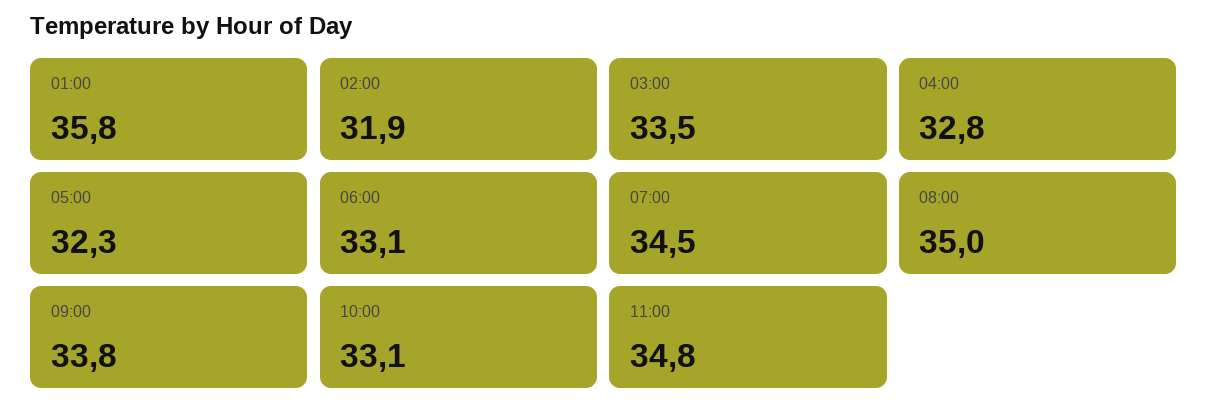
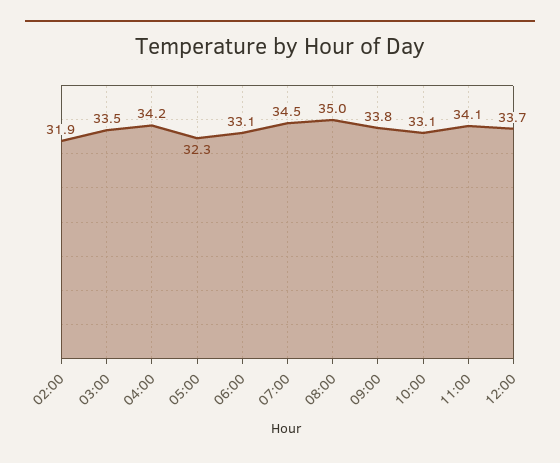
01:00: 35.8 -> none
04:00: 32.8 -> 34.2
11:00: 34.8 -> 34.1
12:00: none -> 33.7

